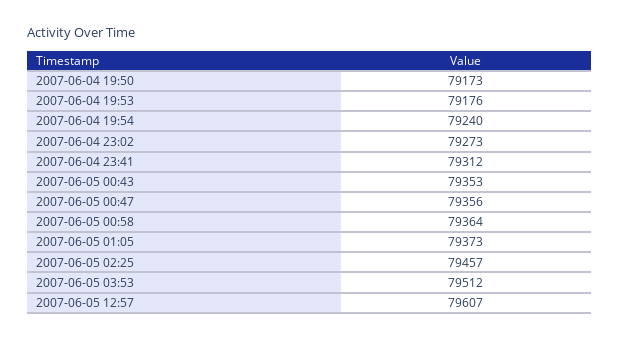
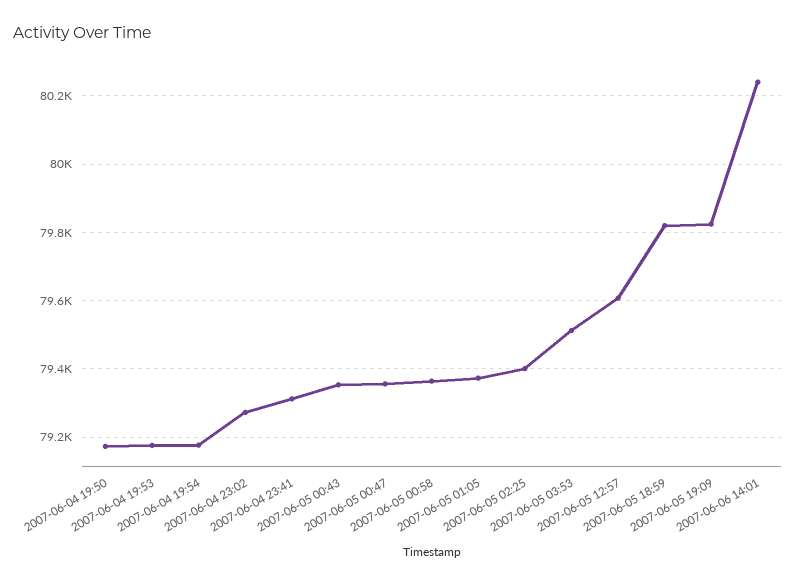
2007-06-04 19:54: 79240 -> 79180
2007-06-05 02:25: 79457 -> 79400
2007-06-05 18:59: none -> 79820
2007-06-05 19:09: none -> 79820
2007-06-06 14:01: none -> 80240

